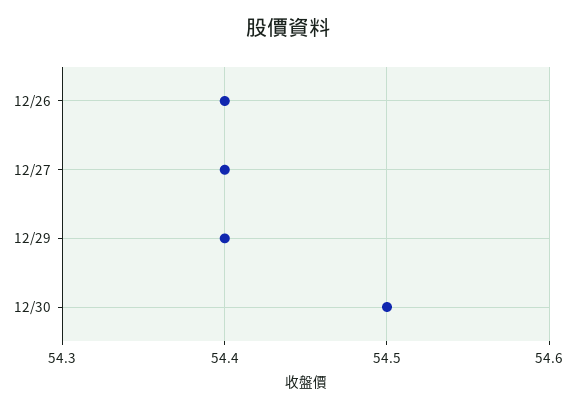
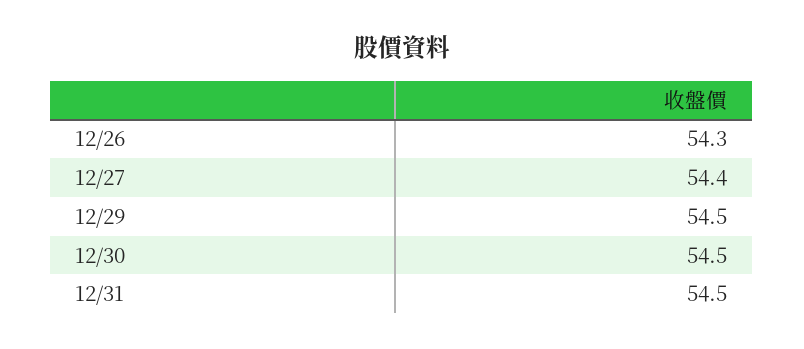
12/26: 54.4 -> 54.3
12/29: 54.4 -> 54.5
12/31: none -> 54.5

